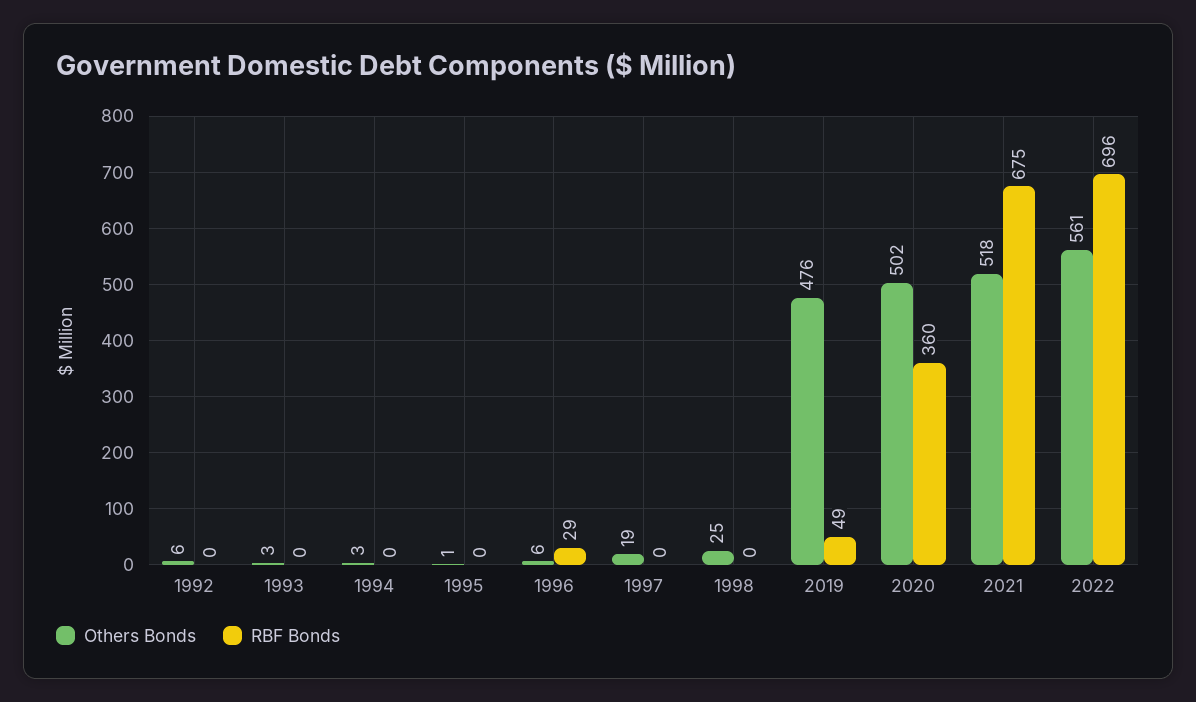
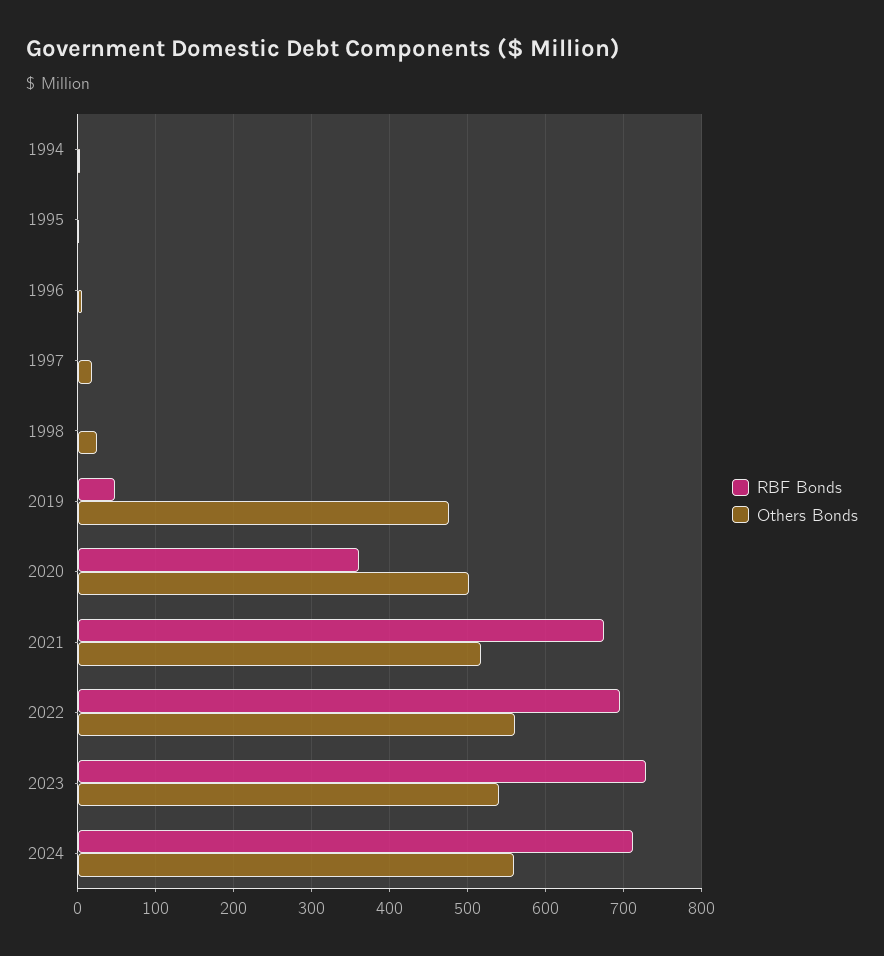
Others Bonds, 1992: 6 -> none
RBF Bonds, 1992: 0 -> none
Others Bonds, 1993: 3 -> none
RBF Bonds, 1993: 0 -> none
RBF Bonds, 1996: 29 -> 0
RBF Bonds, 2023: none -> 730
Others Bonds, 2023: none -> 540
RBF Bonds, 2024: none -> 710
Others Bonds, 2024: none -> 560

